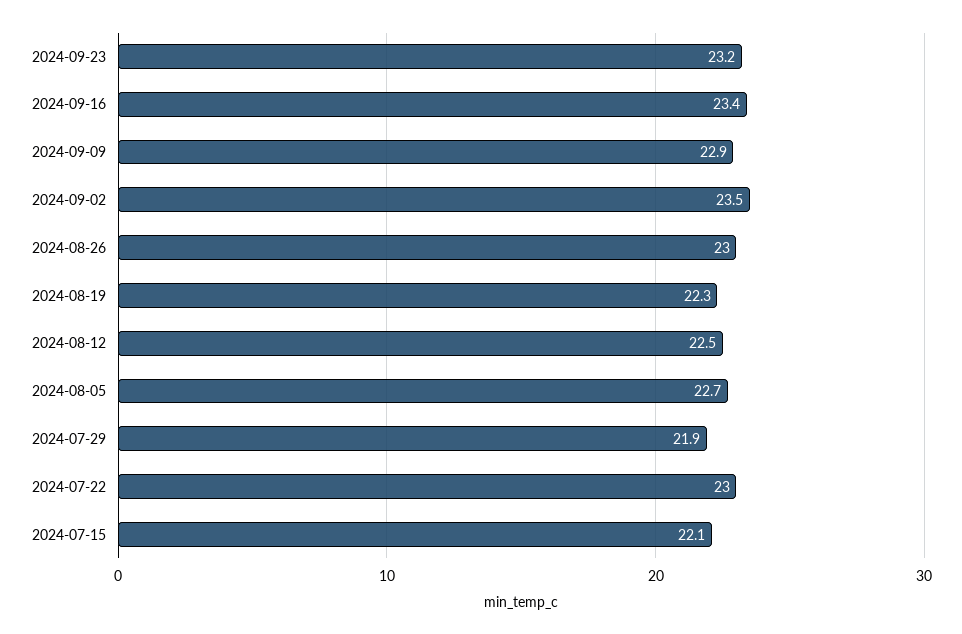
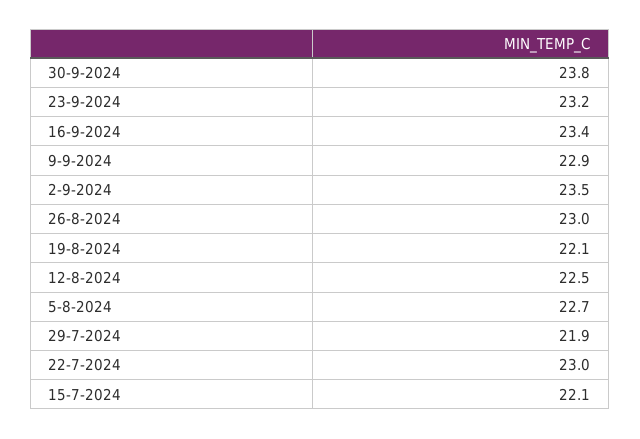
2024-08-19: 22.3 -> 22.1
30-9-2024: none -> 23.8

